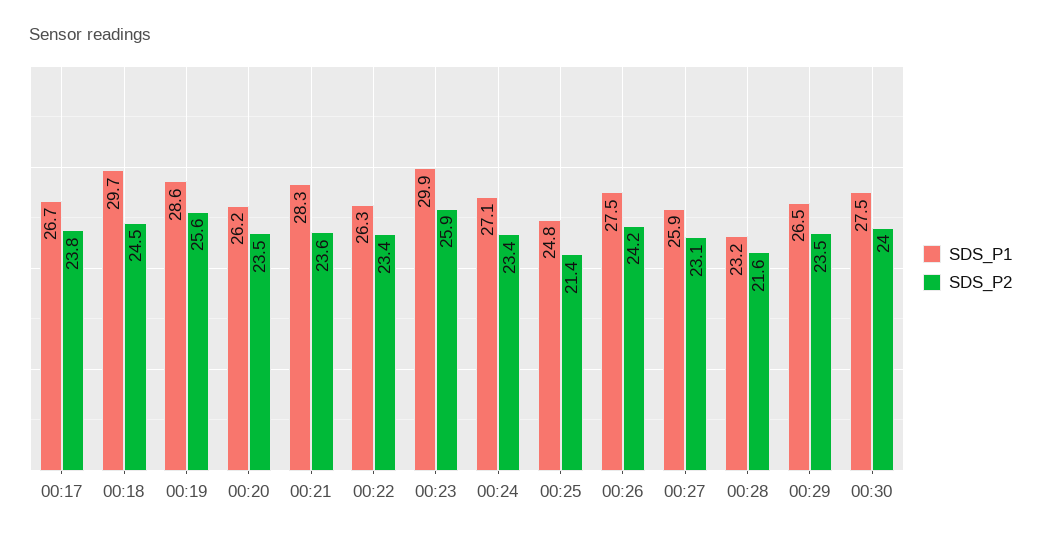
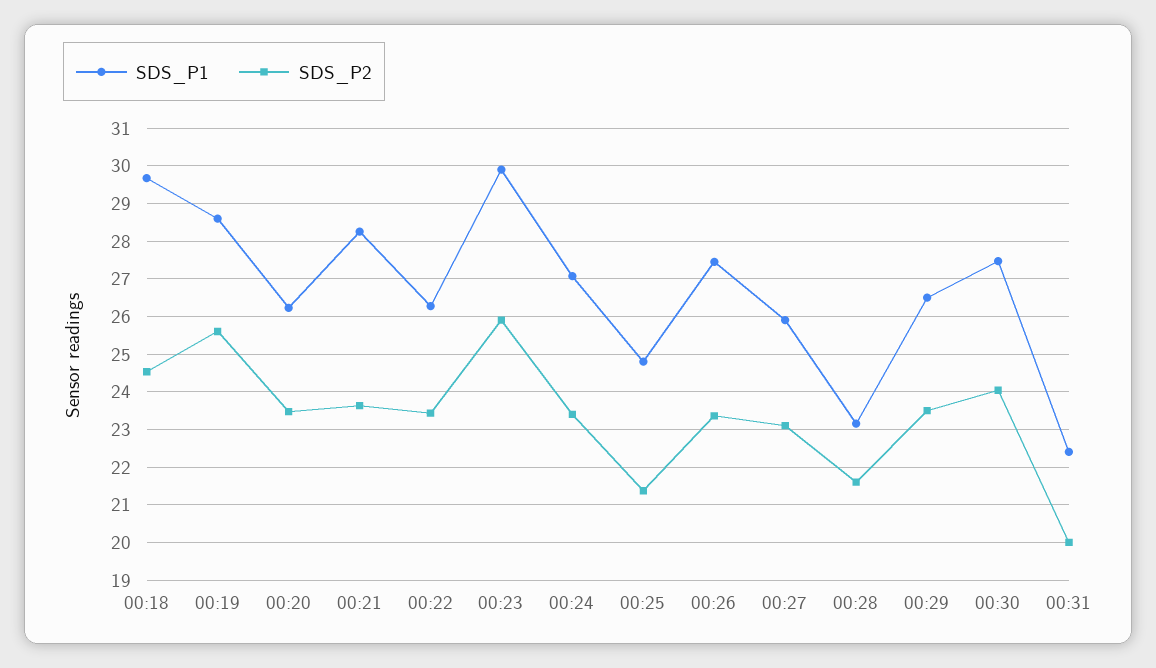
SDS_P1, 00:17: 26.7 -> none
SDS_P2, 00:17: 23.8 -> none
SDS_P2, 00:26: 24.2 -> 23.4
SDS_P1, 00:31: none -> 22.4
SDS_P2, 00:31: none -> 20

